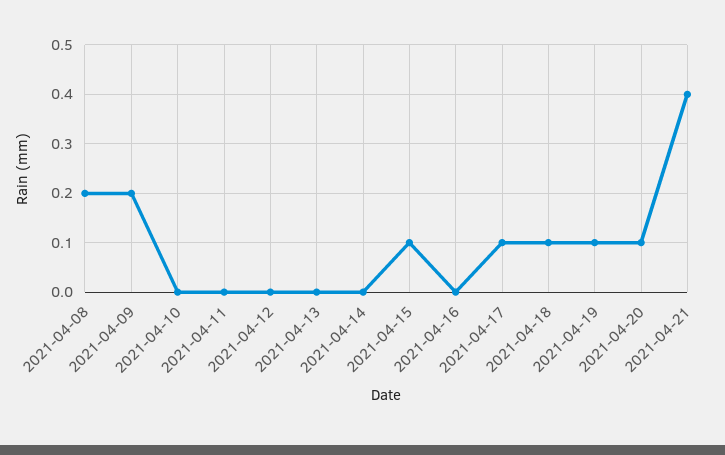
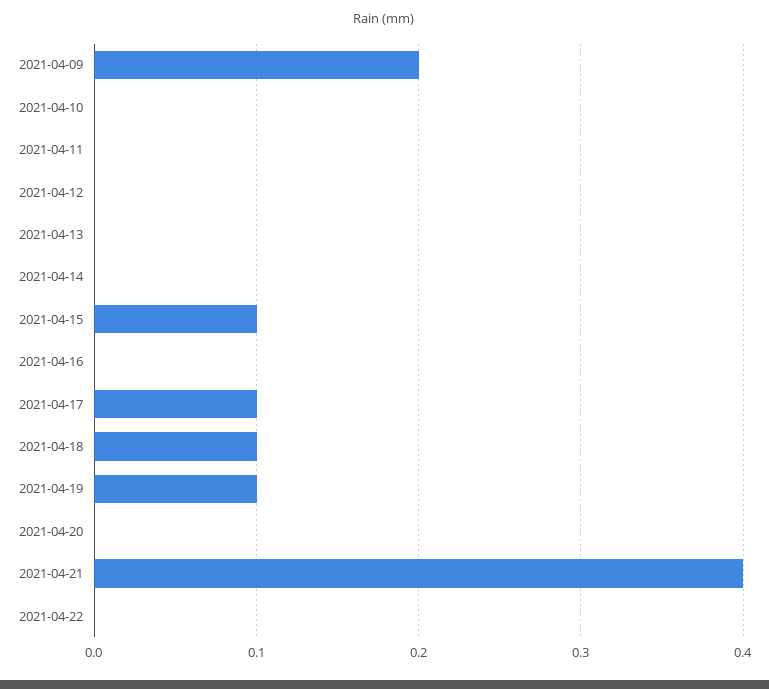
2021-04-08: 0.2 -> none
2021-04-20: 0.1 -> 0
2021-04-22: none -> 0

